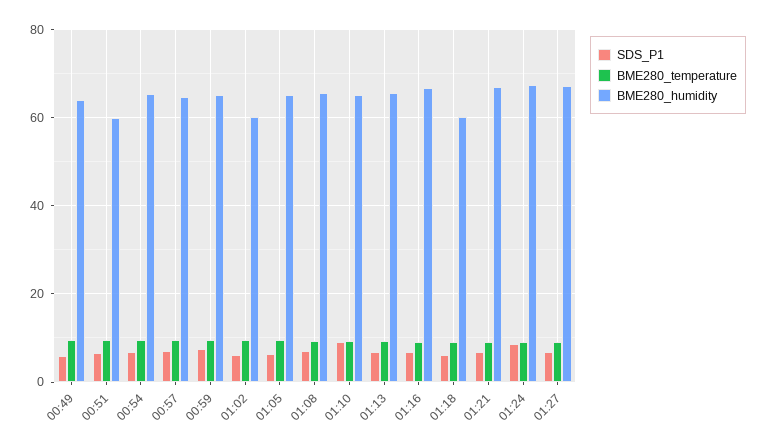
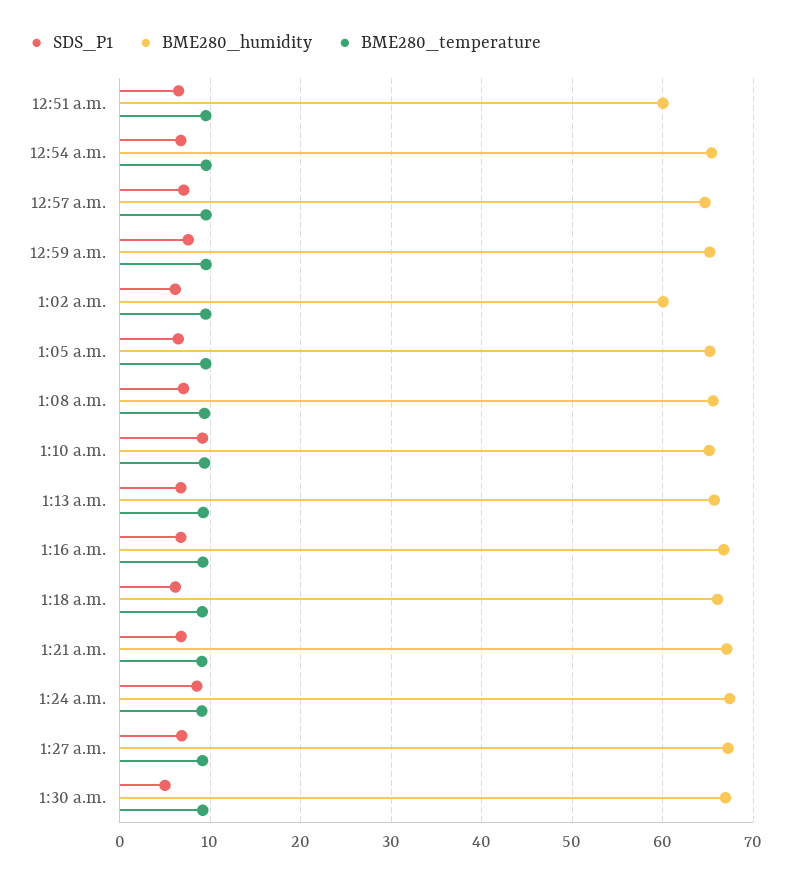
SDS_P1, 00:49: 6 -> none
BME280_temperature, 00:49: 10 -> none
BME280_humidity, 00:49: 64 -> none
BME280_humidity, 01:18: 60 -> 66
SDS_P1, 1:30 a.m.: none -> 5
BME280_humidity, 1:30 a.m.: none -> 67
BME280_temperature, 1:30 a.m.: none -> 9

